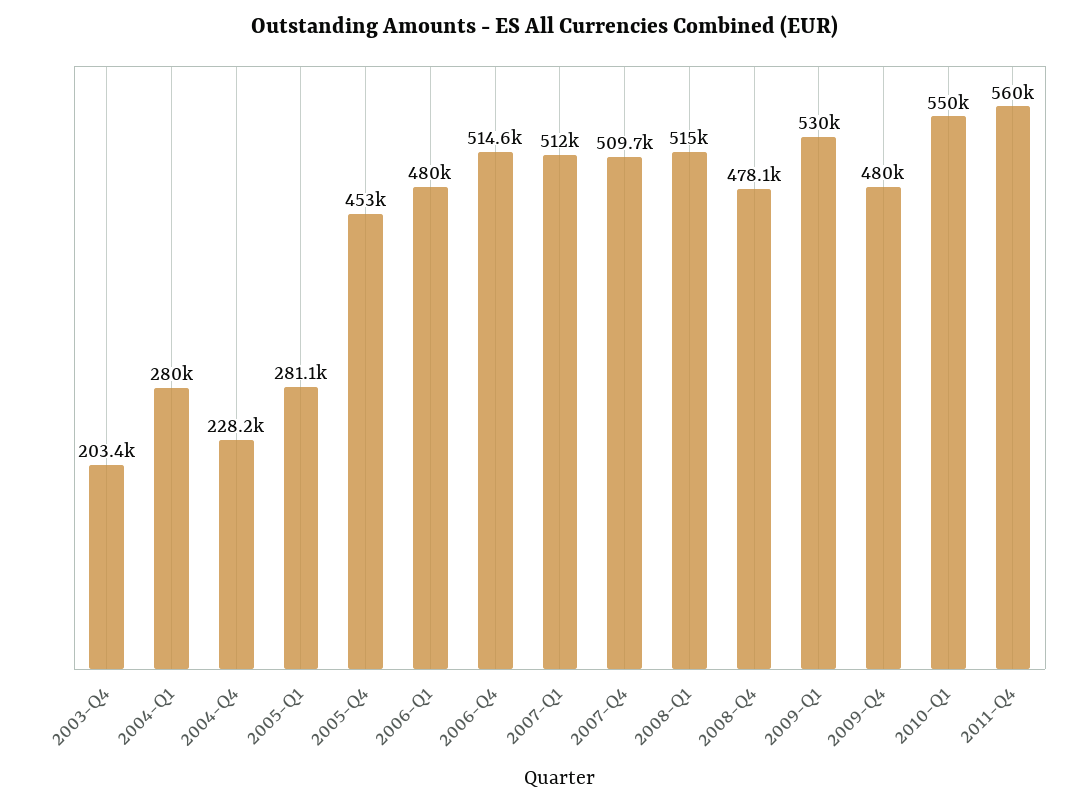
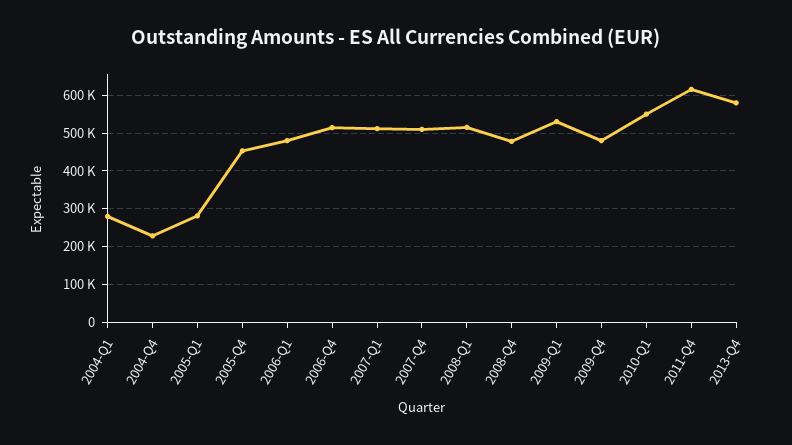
2003-Q4: 203400 -> none
2011-Q4: 560000 -> 620000
2013-Q4: none -> 580000

